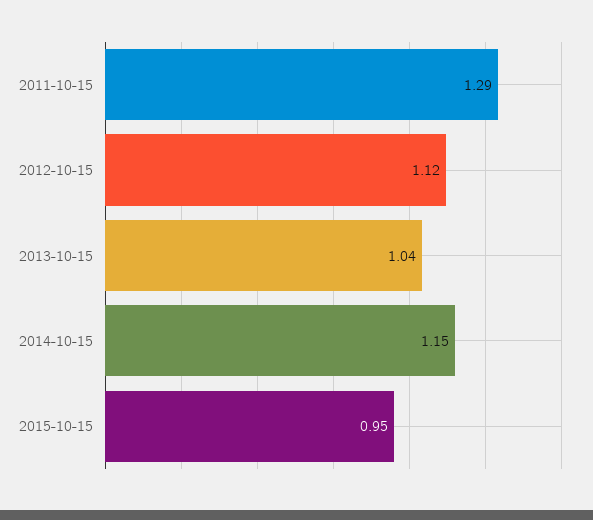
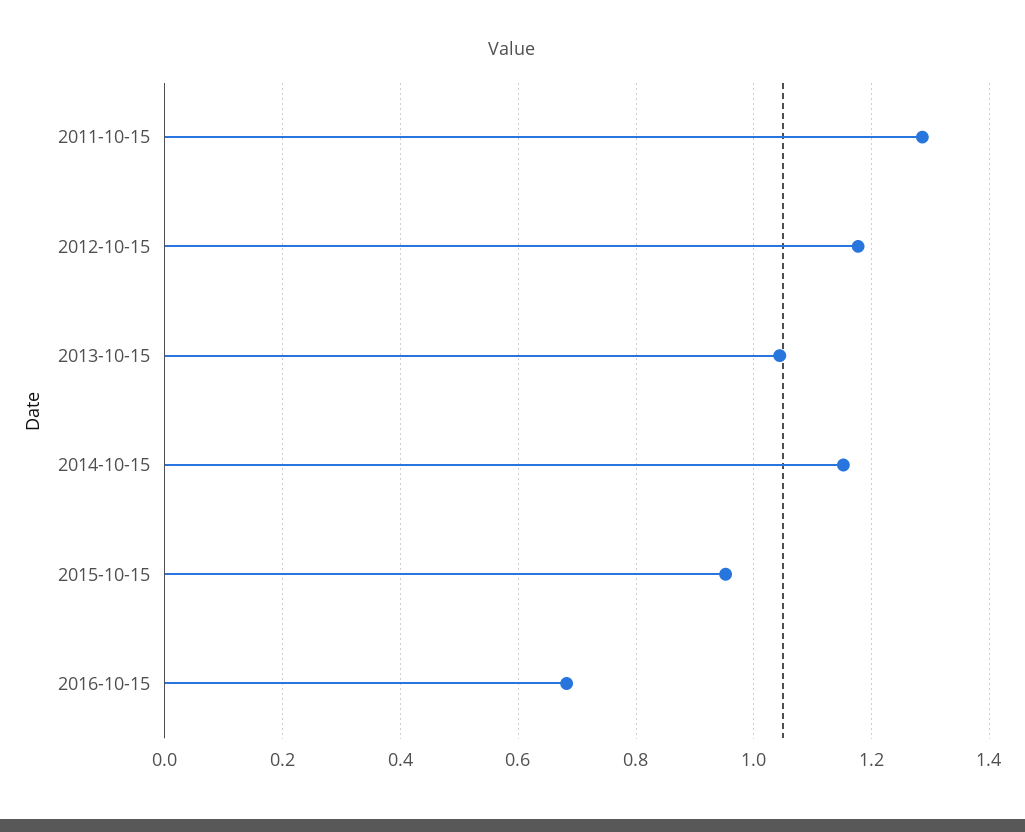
2012-10-15: 1.12 -> 1.18
2016-10-15: none -> 0.68

